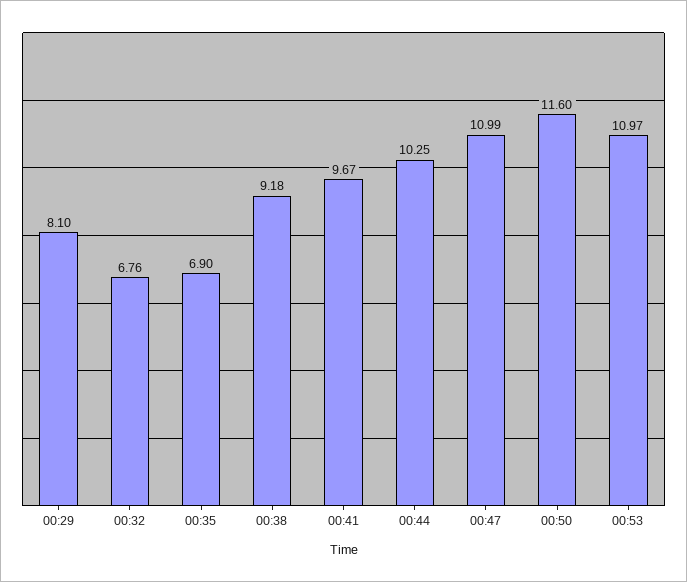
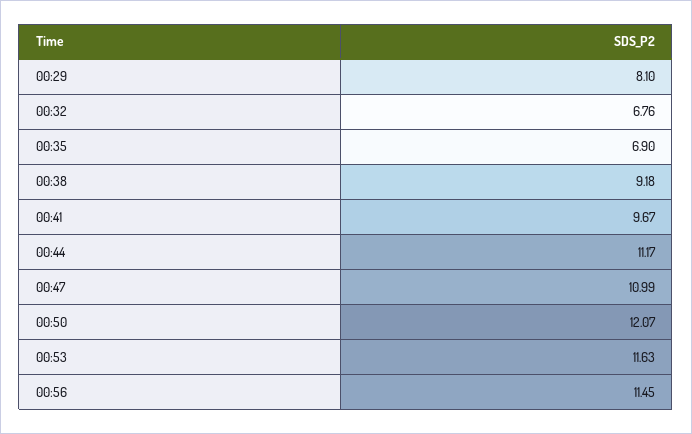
00:44: 10.25 -> 11.17
00:50: 11.6 -> 12.07
00:53: 10.97 -> 11.63
00:56: none -> 11.45

